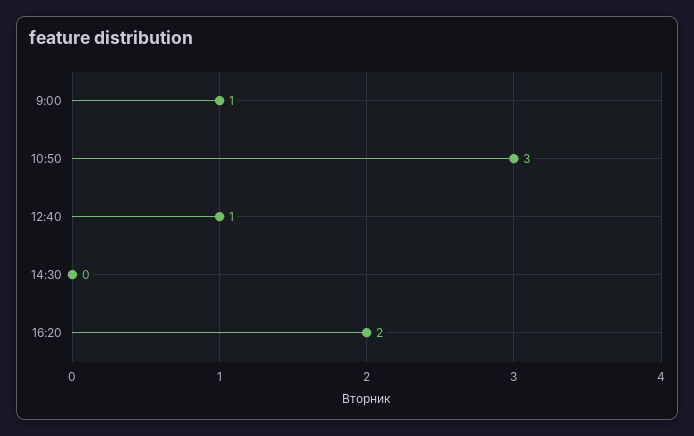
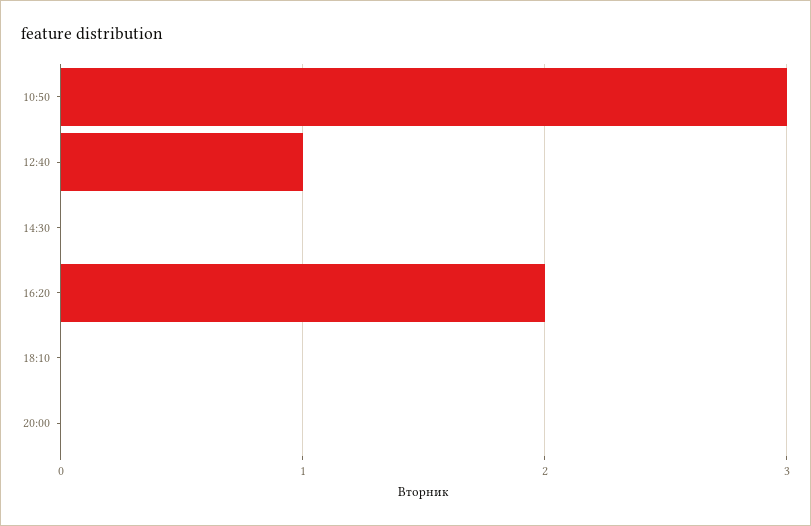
9:00: 1 -> none
18:10: none -> 0
20:00: none -> 0

